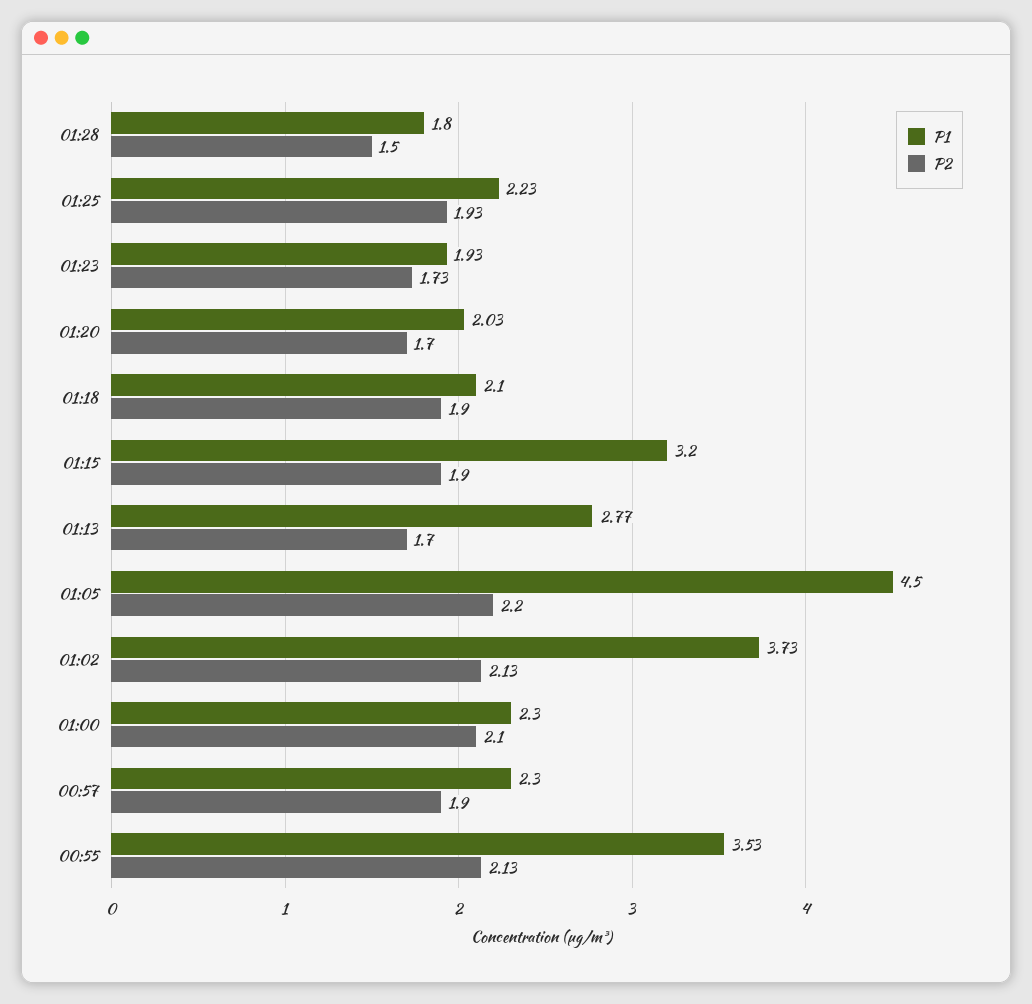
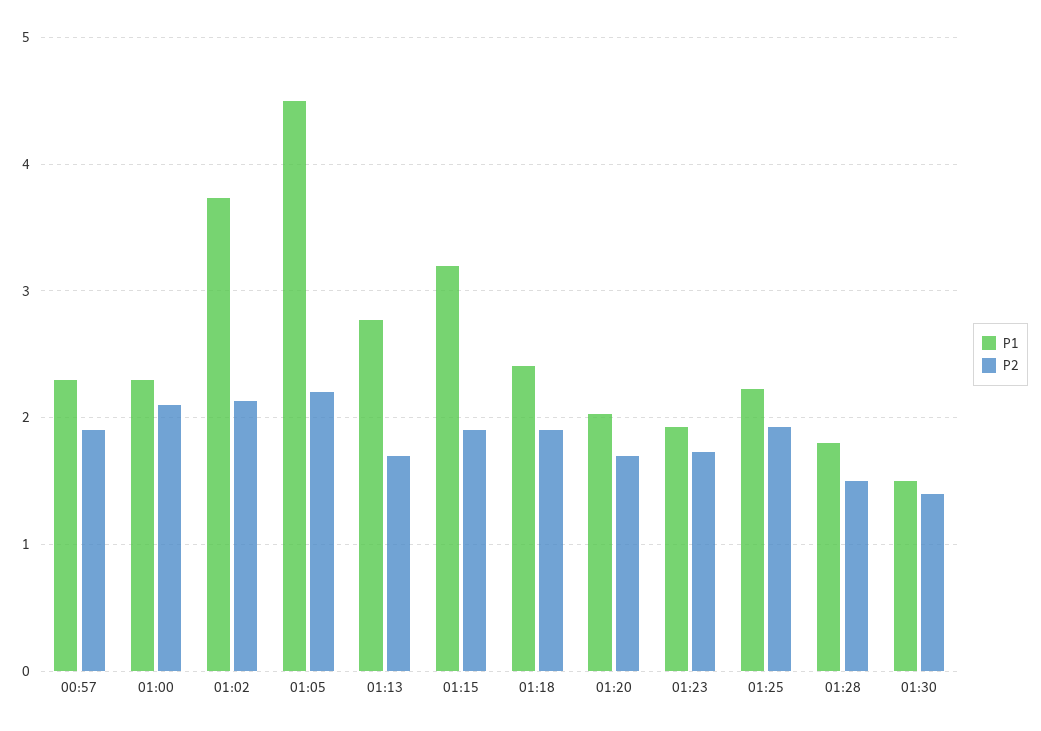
P1, 01:18: 2.1 -> 2.4
P1, 00:55: 3.53 -> none
P2, 00:55: 2.13 -> none
P1, 01:30: none -> 1.5
P2, 01:30: none -> 1.4

